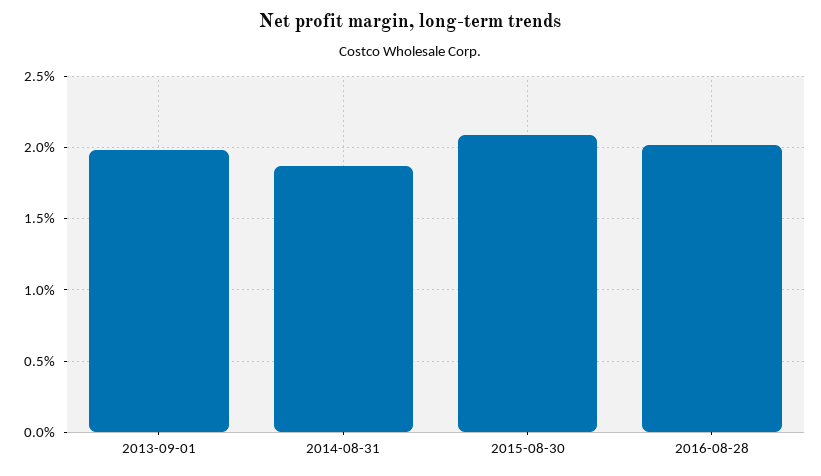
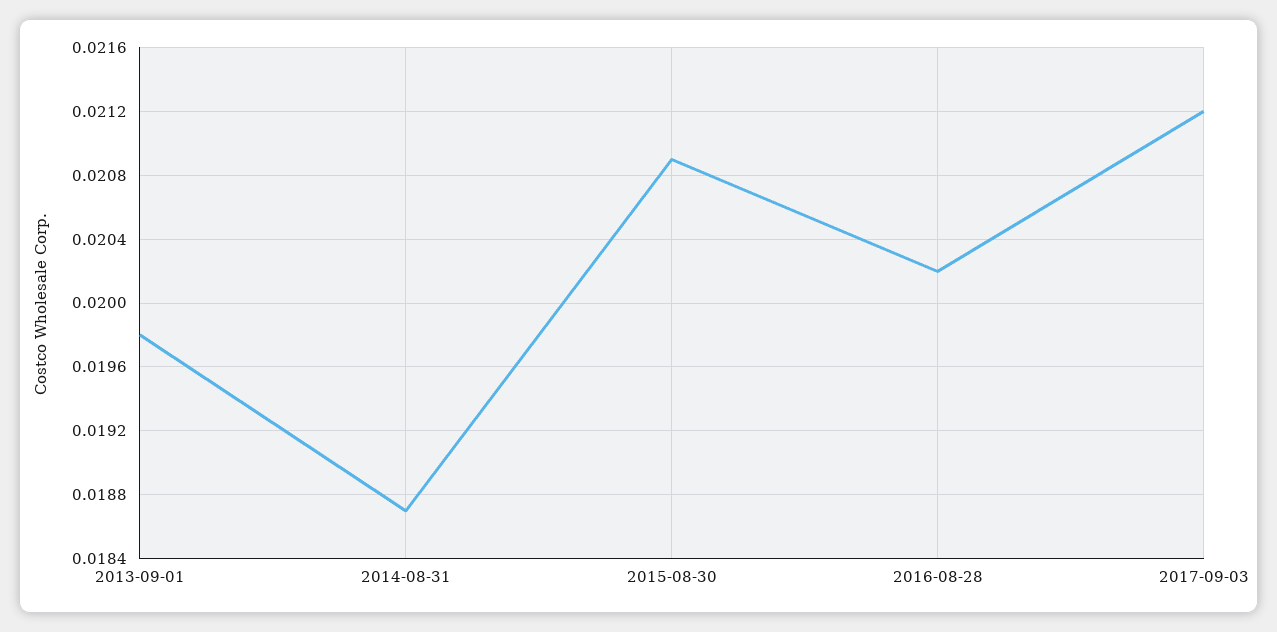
2017-09-03: none -> 0.0212

